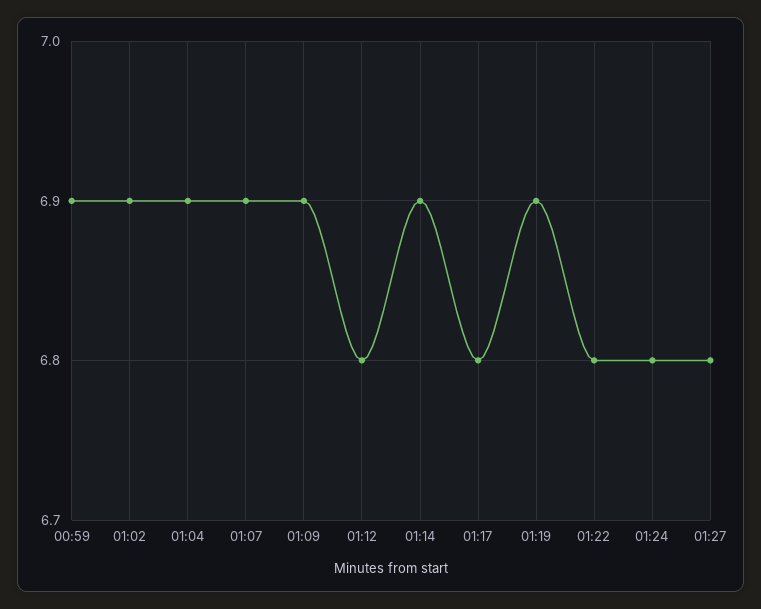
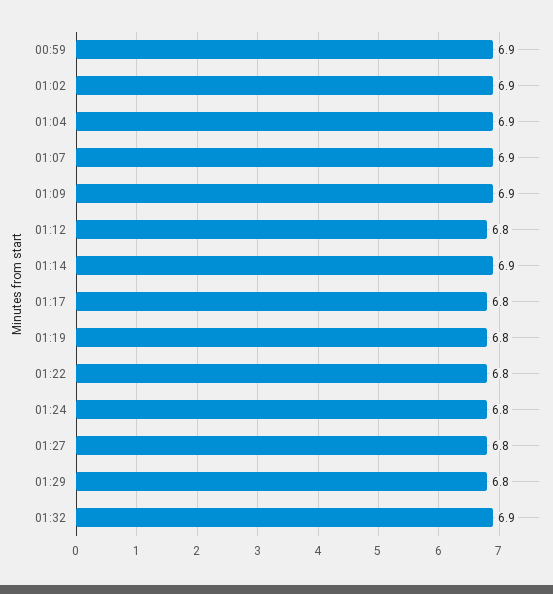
01:19: 6.9 -> 6.8
01:29: none -> 6.8
01:32: none -> 6.9

